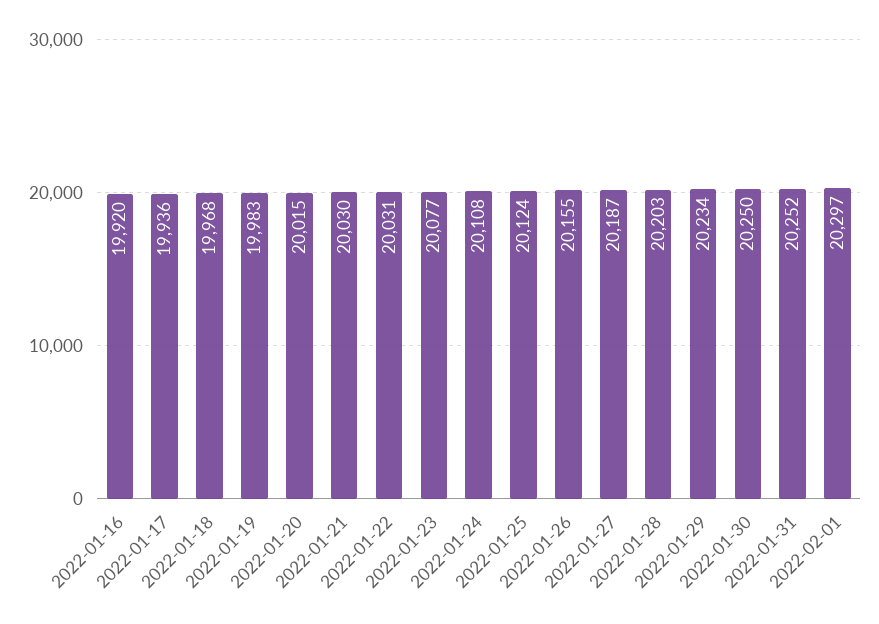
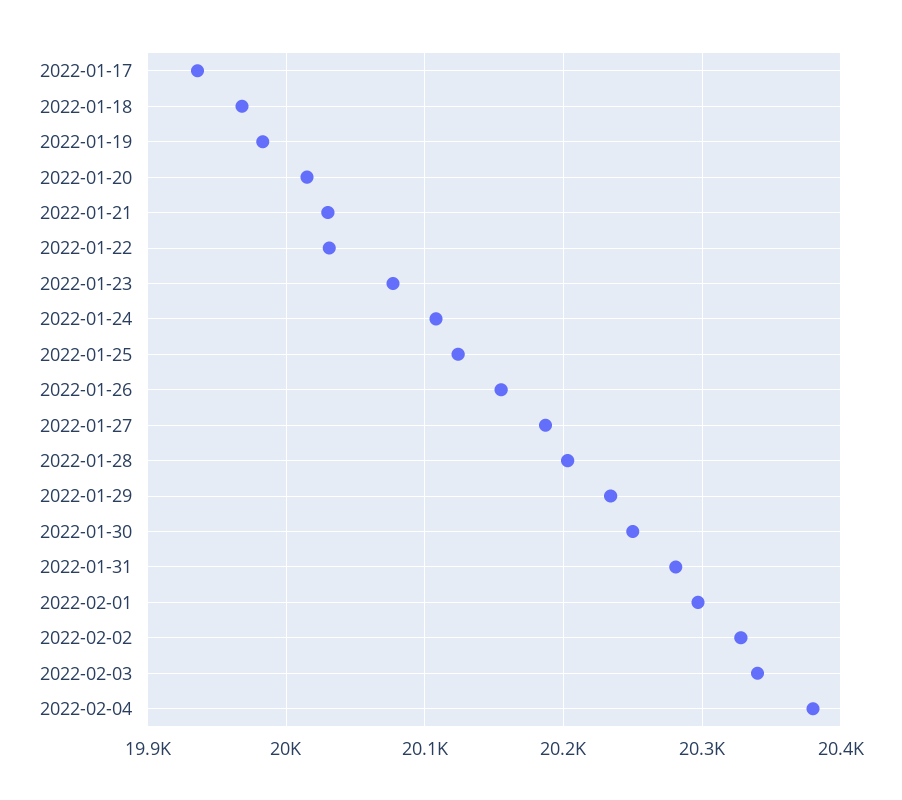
2022-01-16: 19920 -> none
2022-01-31: 20252 -> 20280
2022-02-02: none -> 20330
2022-02-03: none -> 20340
2022-02-04: none -> 20380

